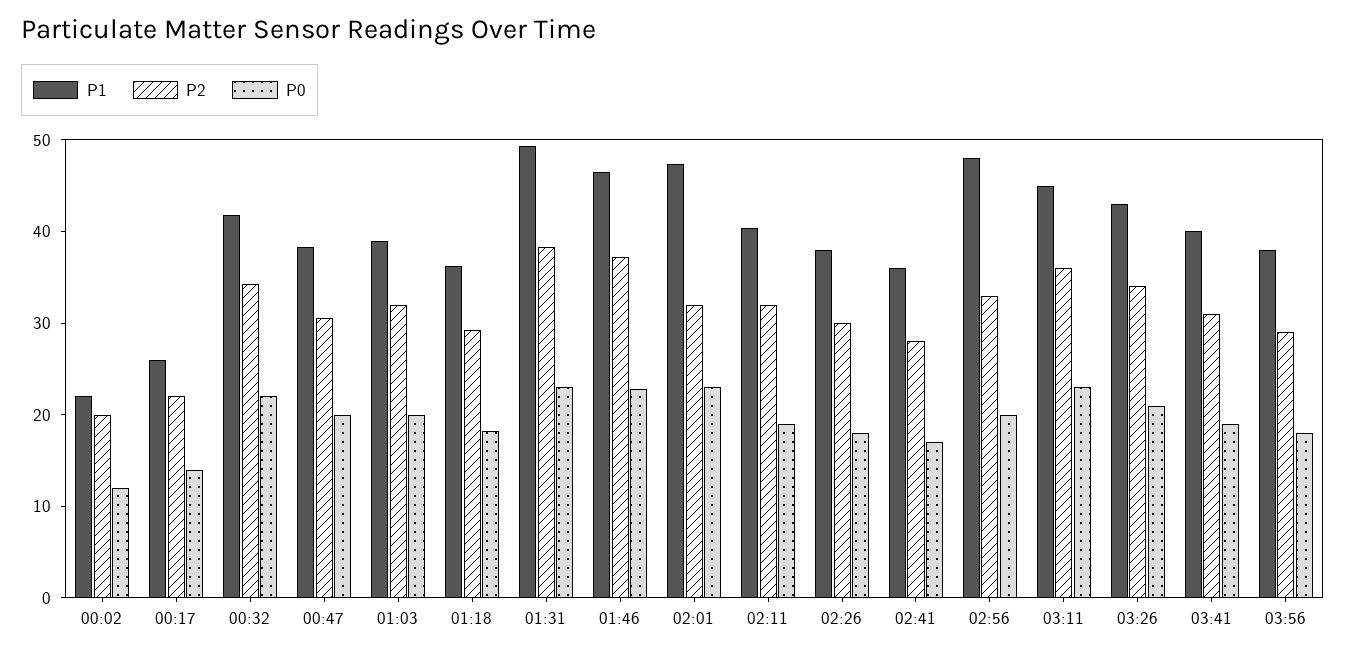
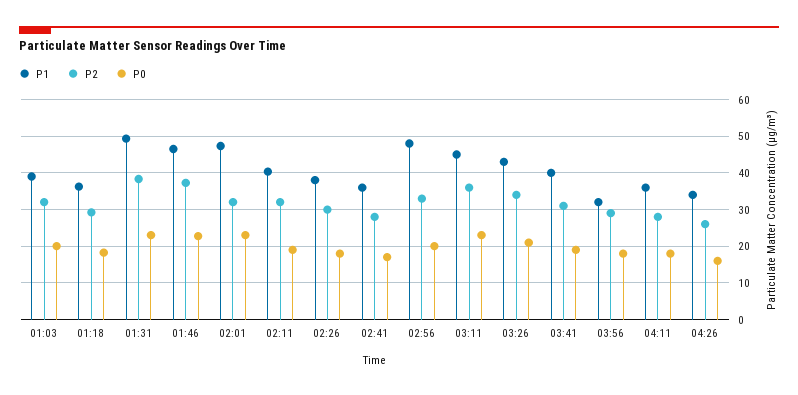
P1, 00:02: 22 -> none
P2, 00:02: 20 -> none
P0, 00:02: 12 -> none
P1, 00:17: 26 -> none
P2, 00:17: 22 -> none
P0, 00:17: 14 -> none
P1, 00:32: 42 -> none
P2, 00:32: 34 -> none
P0, 00:32: 22 -> none
P1, 00:47: 38 -> none
P2, 00:47: 30 -> none
P0, 00:47: 20 -> none
P1, 03:56: 38 -> 32
P1, 04:11: none -> 36
P2, 04:11: none -> 28
P0, 04:11: none -> 18
P1, 04:26: none -> 34
P2, 04:26: none -> 26
P0, 04:26: none -> 16

